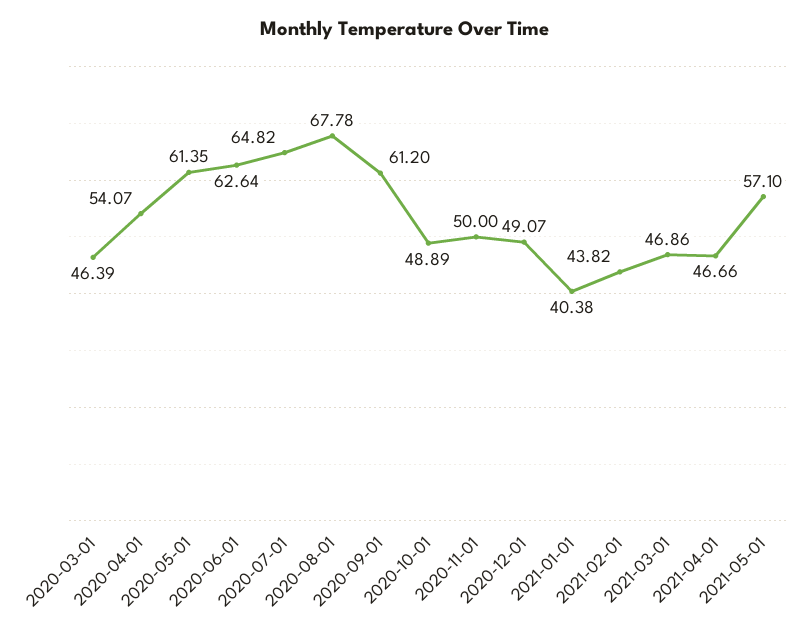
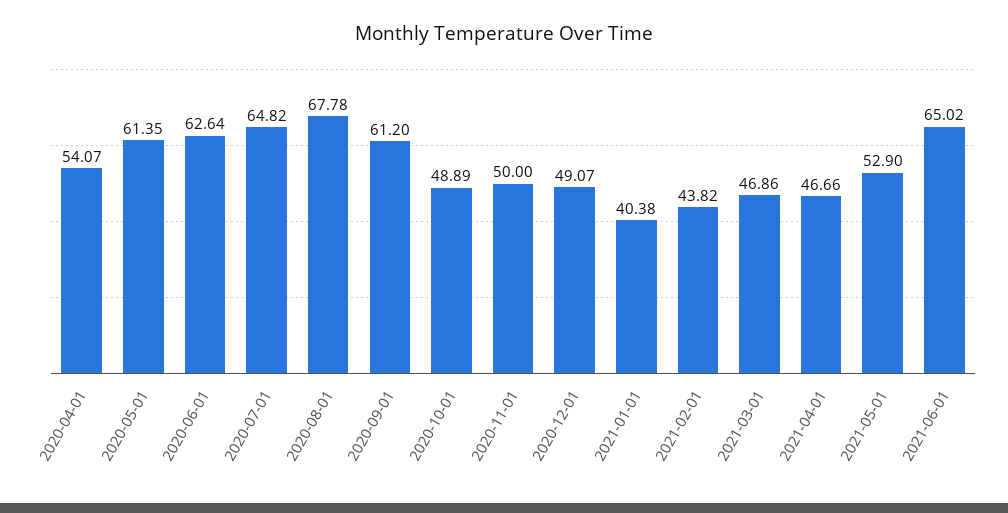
2020-03-01: 46.39 -> none
2021-05-01: 57.1 -> 52.9
2021-06-01: none -> 65.02

